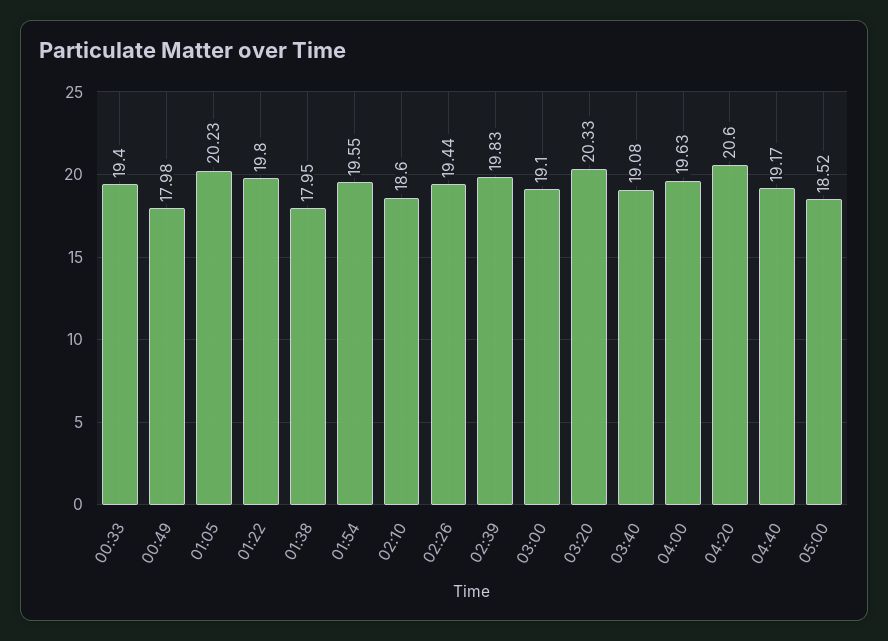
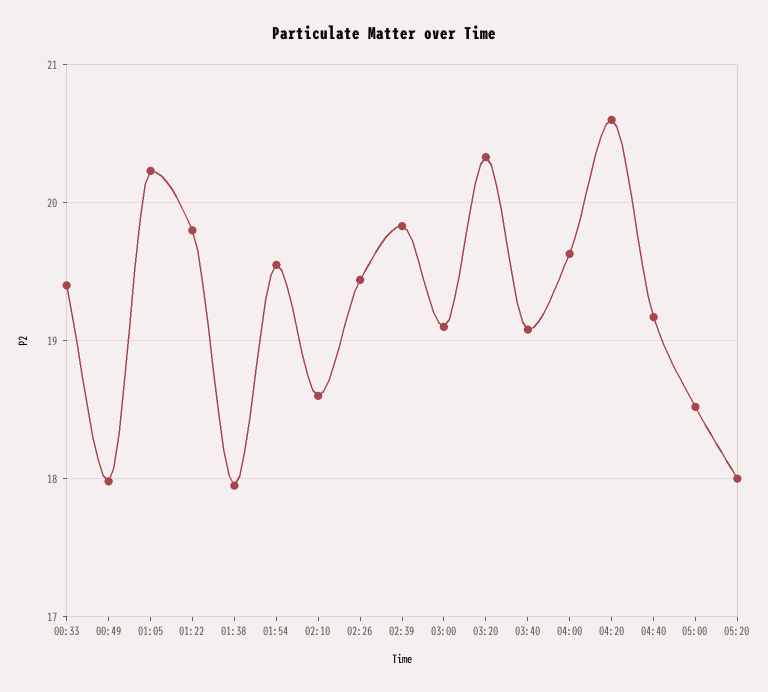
05:20: none -> 18

